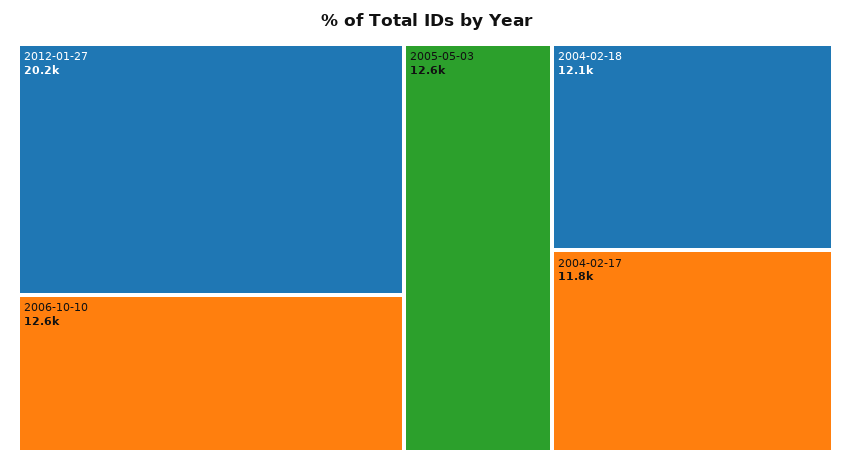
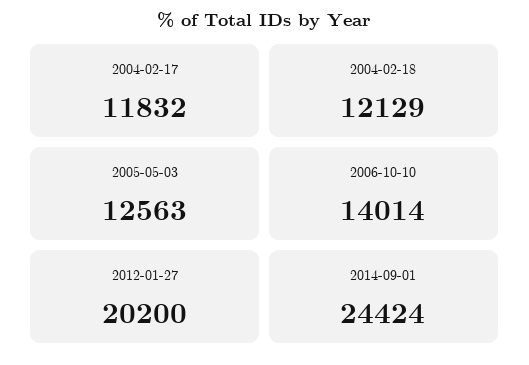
2006-10-10: 12600 -> 14014
2014-09-01: none -> 24424

